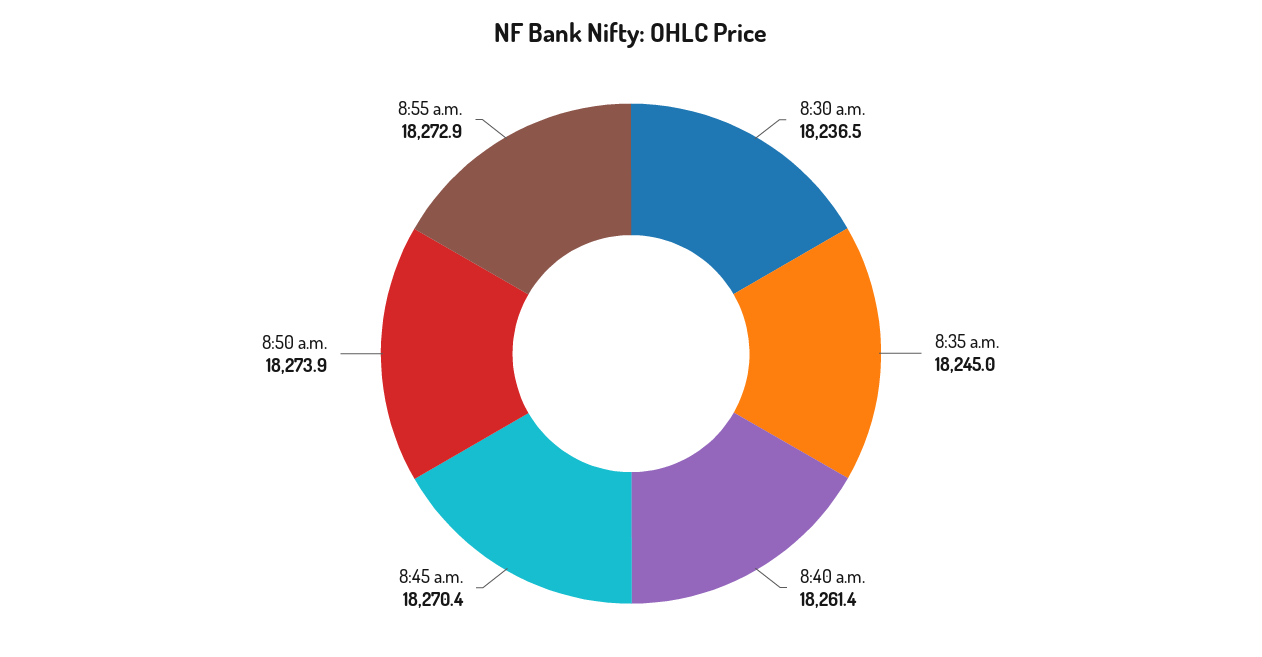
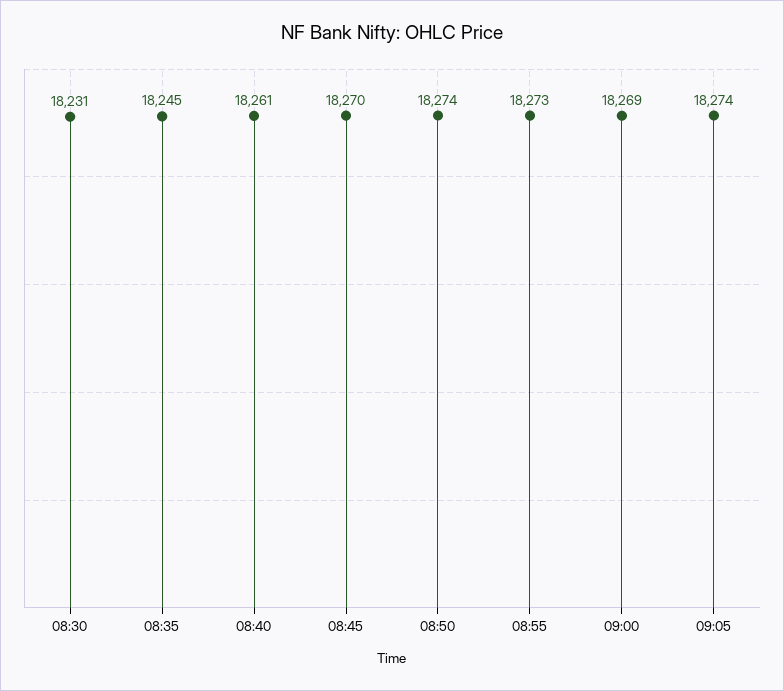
8:30 a.m.: 18236.5 -> 18231
09:00: none -> 18269
09:05: none -> 18274

